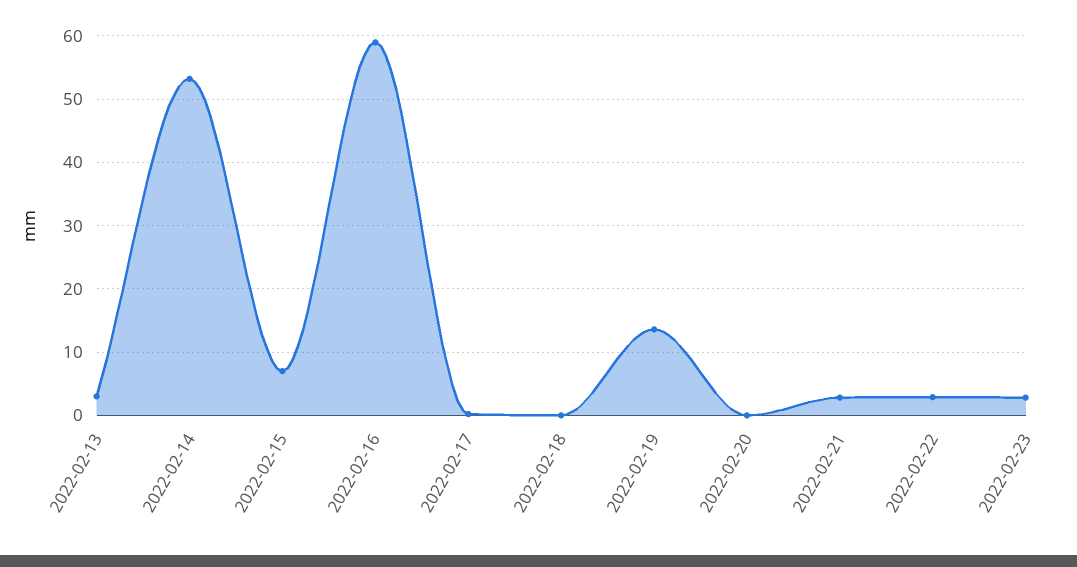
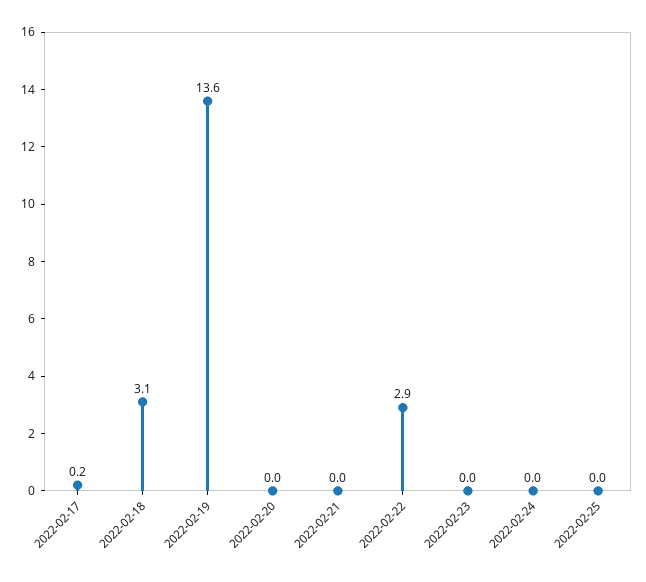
2022-02-13: 3 -> none
2022-02-14: 53 -> none
2022-02-15: 7 -> none
2022-02-16: 59 -> none
2022-02-18: 0 -> 3.1
2022-02-21: 3 -> 0
2022-02-23: 3 -> 0
2022-02-24: none -> 0
2022-02-25: none -> 0

